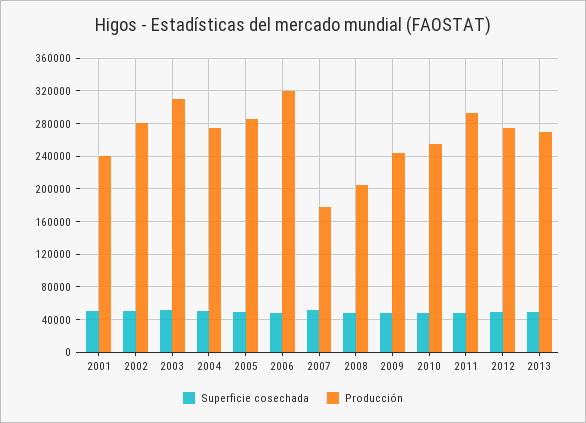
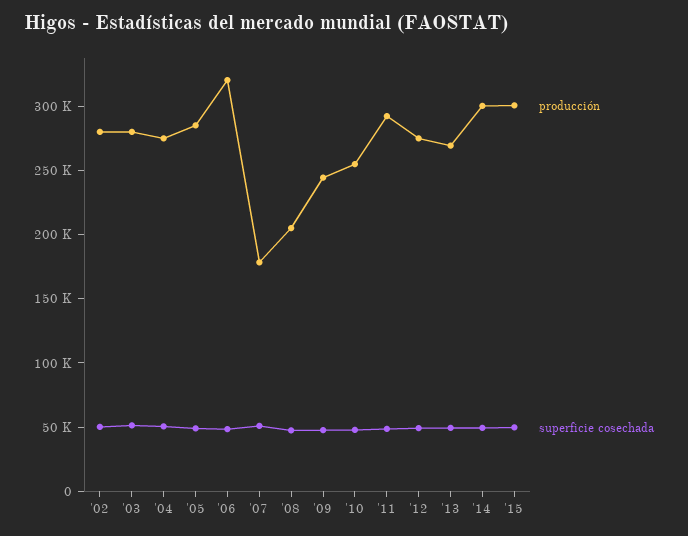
Superficie cosechada, 2001: 50000 -> none
Producción, 2001: 240000 -> none
Producción, 2003: 310000 -> 280000
Producción, '14: none -> 300000
Superficie cosechada, '14: none -> 50000
Producción, '15: none -> 300000
Superficie cosechada, '15: none -> 50000

